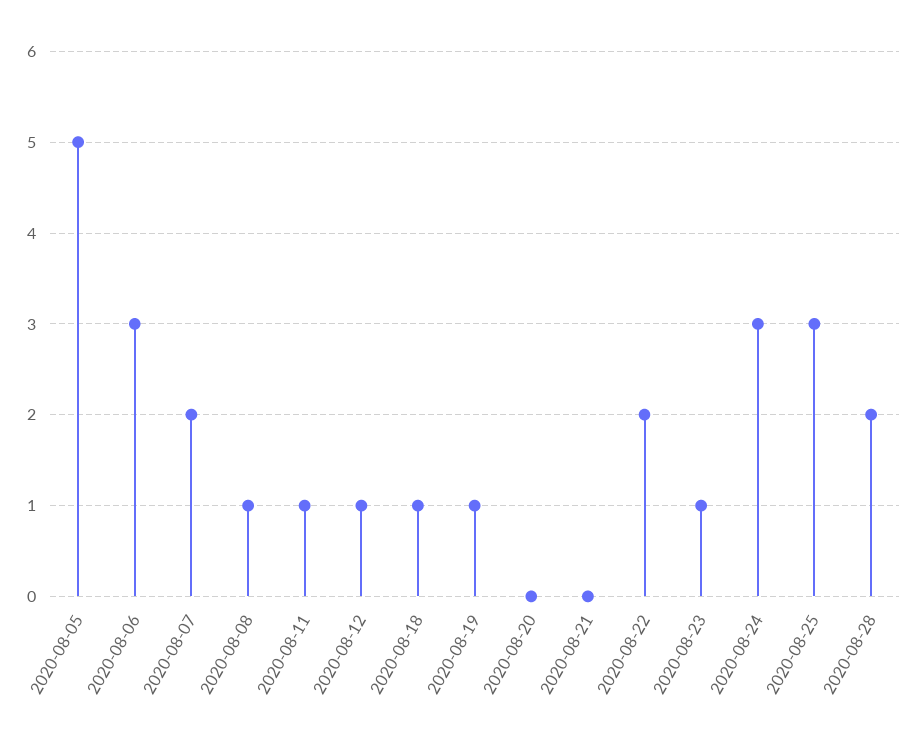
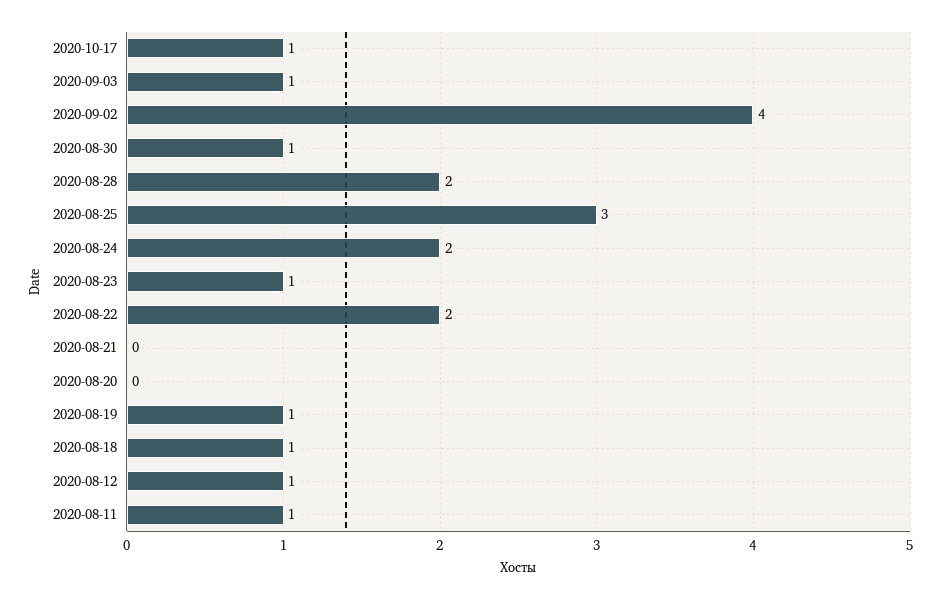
2020-08-05: 5 -> none
2020-08-06: 3 -> none
2020-08-07: 2 -> none
2020-08-08: 1 -> none
2020-08-24: 3 -> 2
2020-10-17: none -> 1
2020-09-03: none -> 1
2020-09-02: none -> 4
2020-08-30: none -> 1

